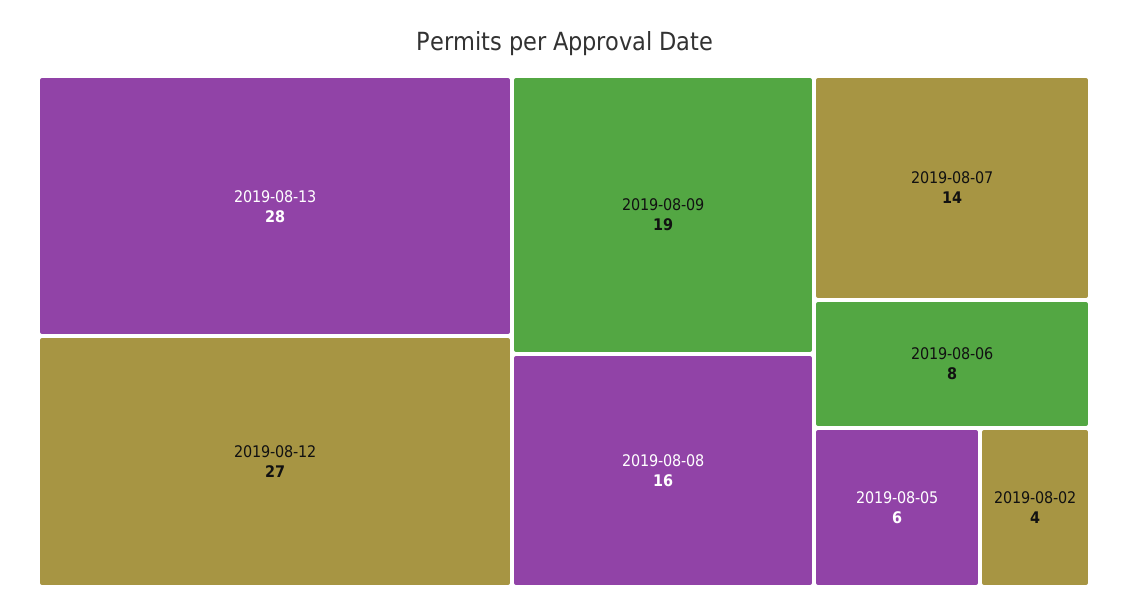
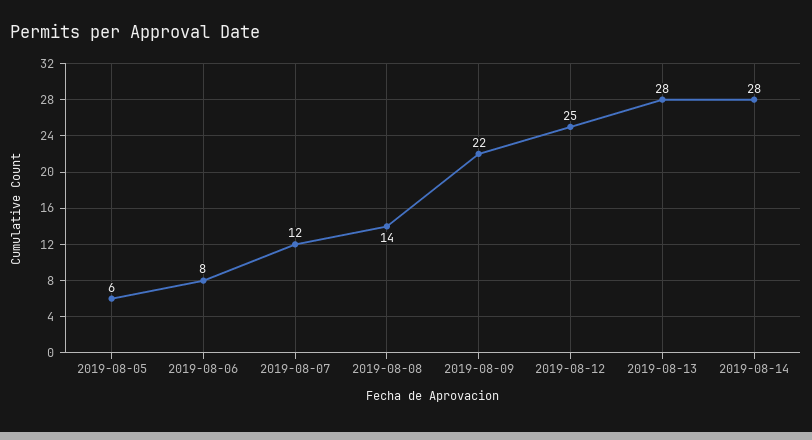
2019-08-12: 27 -> 25
2019-08-09: 19 -> 22
2019-08-08: 16 -> 14
2019-08-07: 14 -> 12
2019-08-02: 4 -> none
2019-08-14: none -> 28

